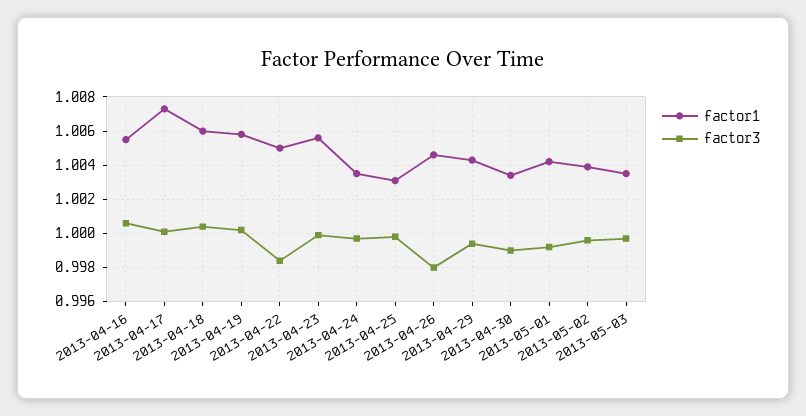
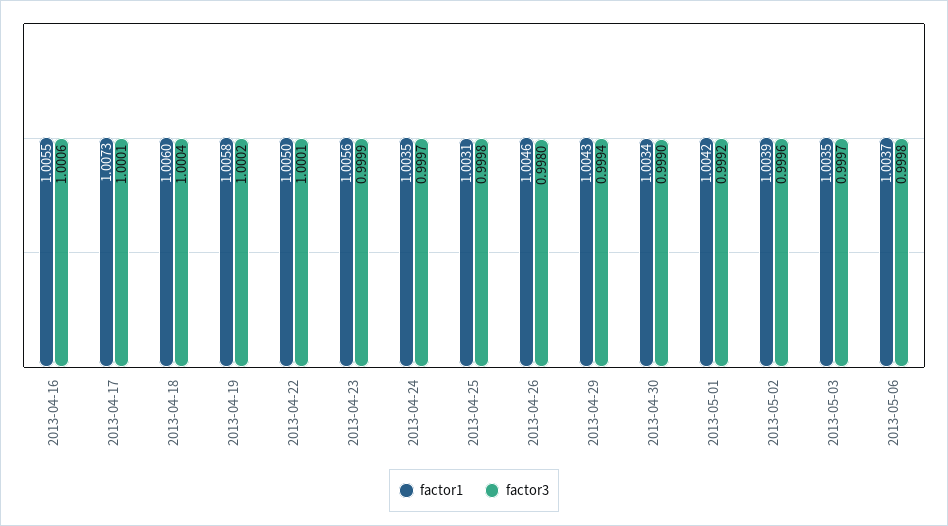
factor3, 2013-04-22: 0.9985 -> 1.0001
factor1, 2013-05-06: none -> 1.0037
factor3, 2013-05-06: none -> 0.9998

